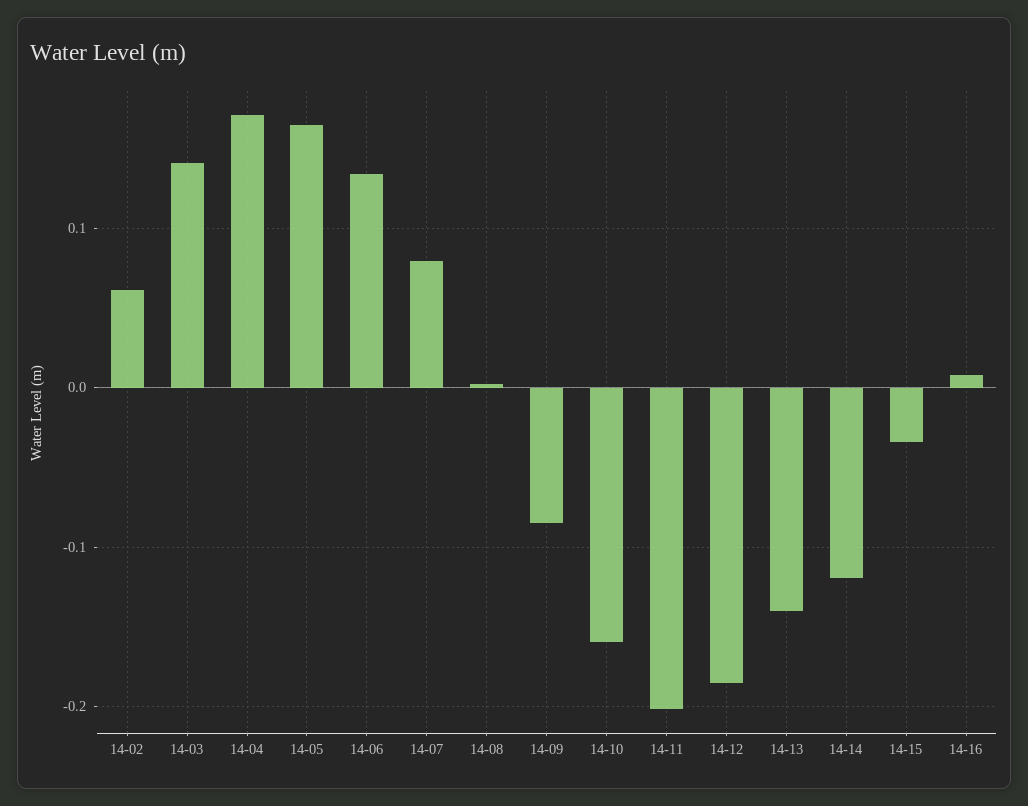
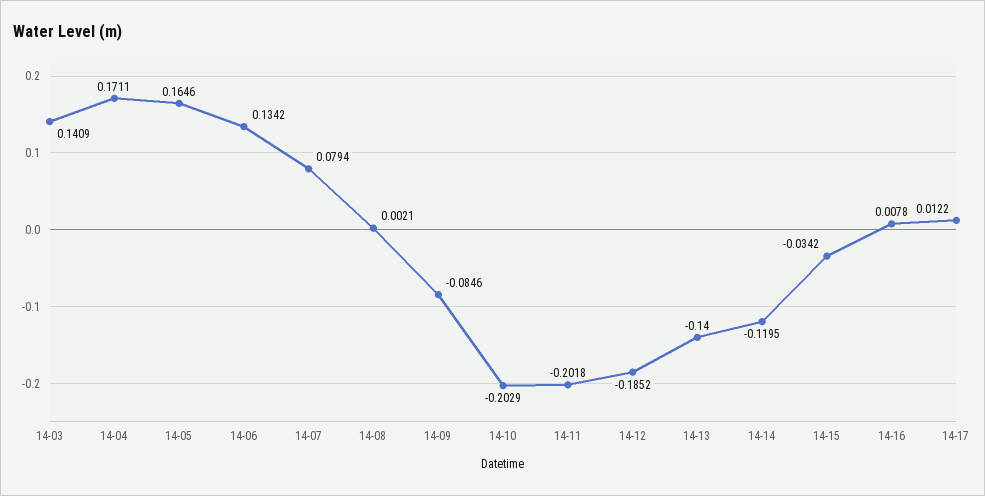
14-02: 0.06 -> none
14-10: -0.16 -> -0.2029
14-17: none -> 0.0122

